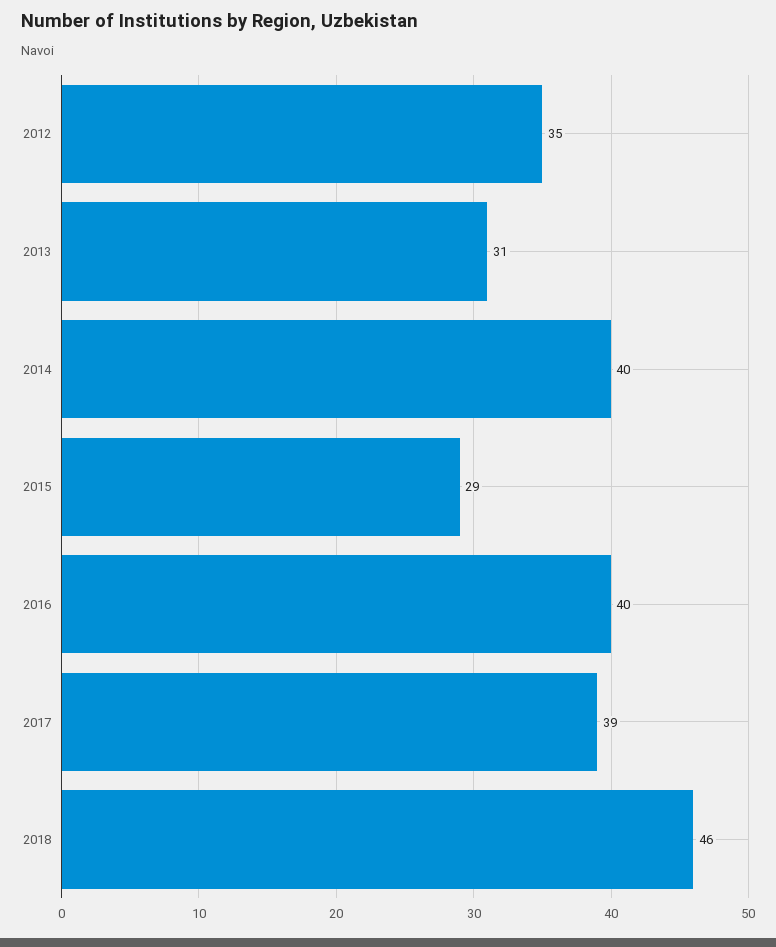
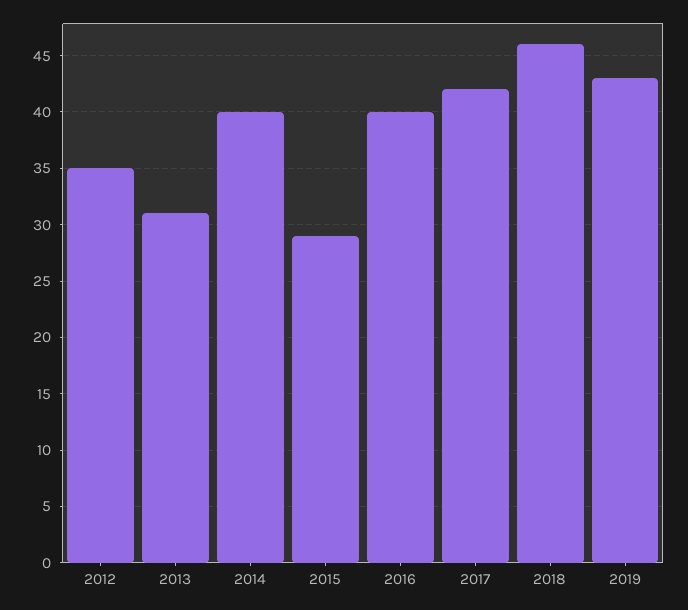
2017: 39 -> 42
2019: none -> 43

